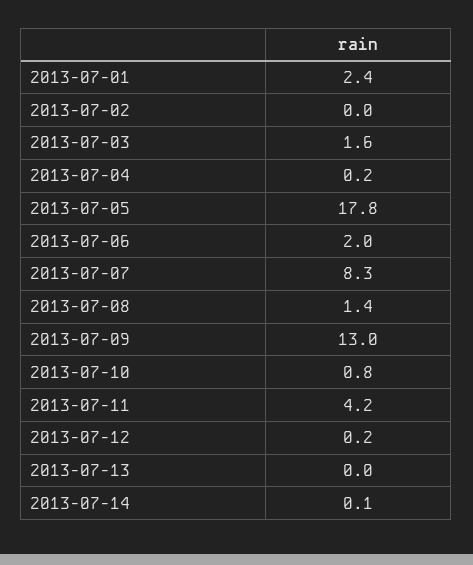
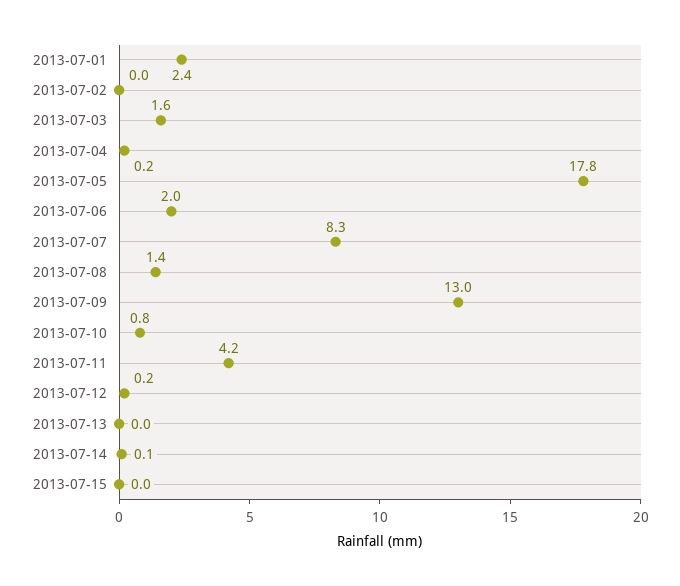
2013-07-15: none -> 0

